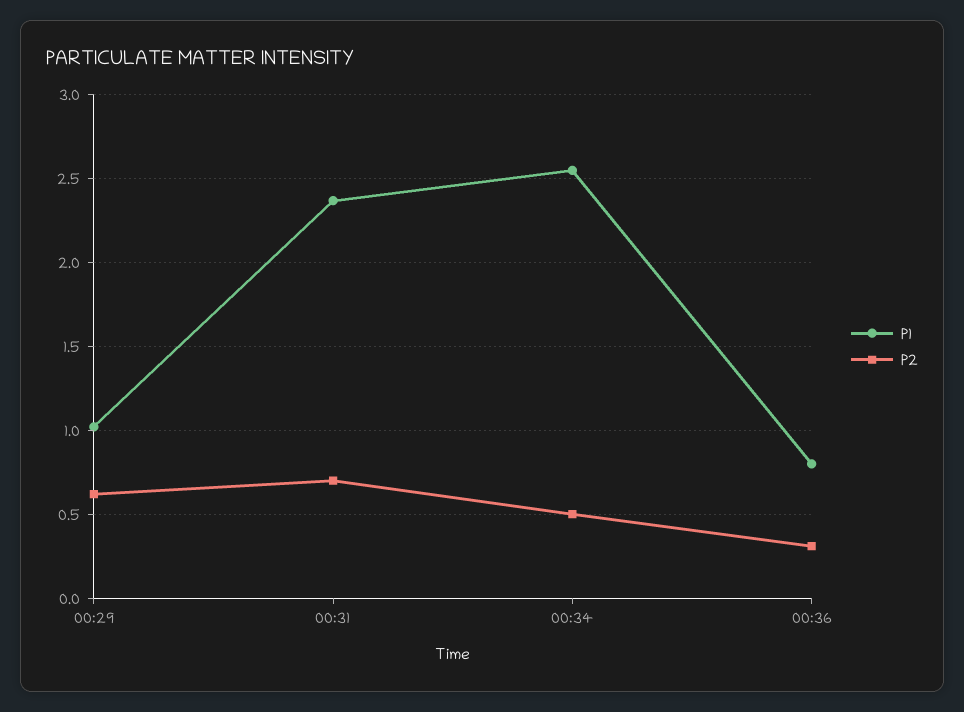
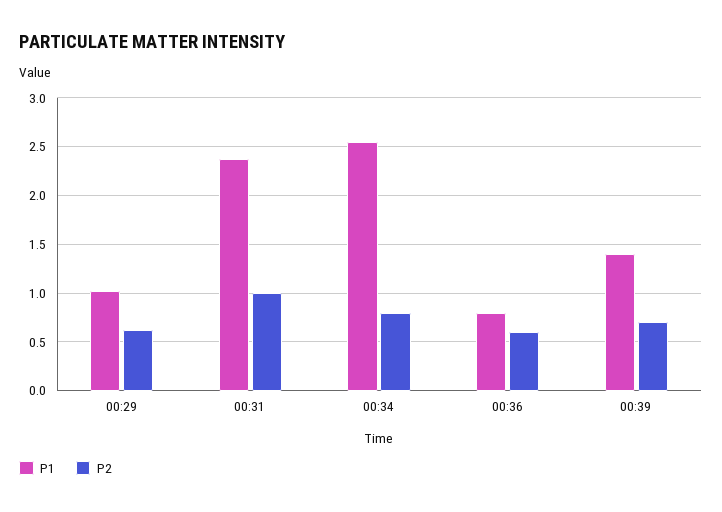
P2, 00:31: 0.7 -> 1
P2, 00:34: 0.5 -> 0.8
P2, 00:36: 0.3 -> 0.6
P1, 00:39: none -> 1.4
P2, 00:39: none -> 0.7

